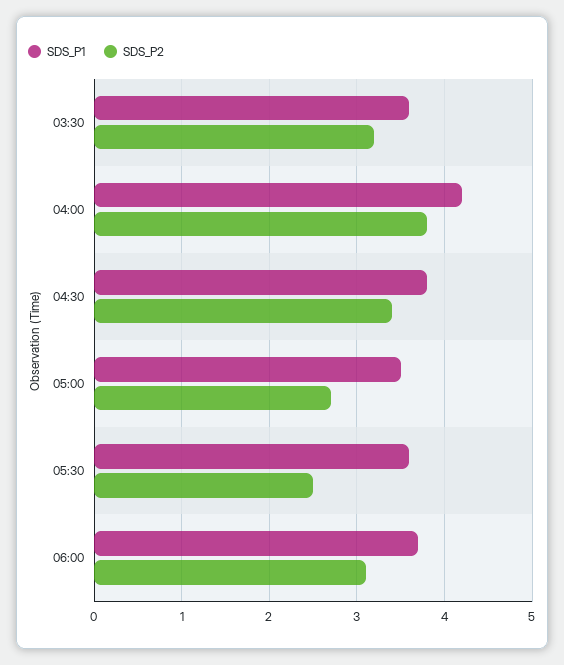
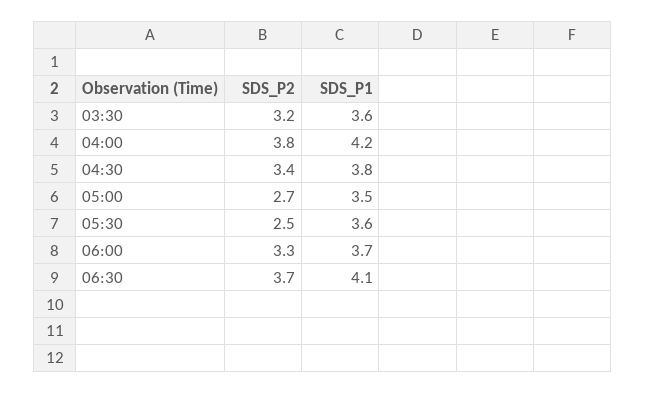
SDS_P2, 06:00: 3.1 -> 3.3
SDS_P2, 06:30: none -> 3.7
SDS_P1, 06:30: none -> 4.1

